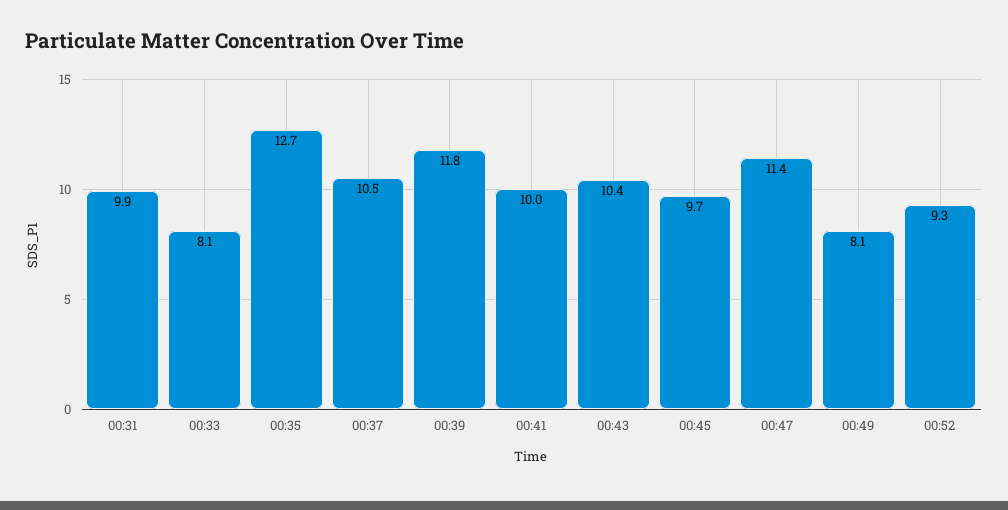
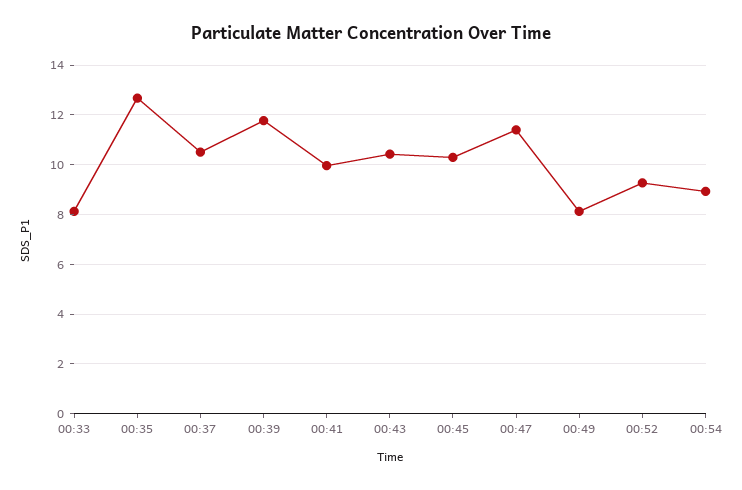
00:31: 9.9 -> none
00:45: 9.7 -> 10.25
00:54: none -> 9

